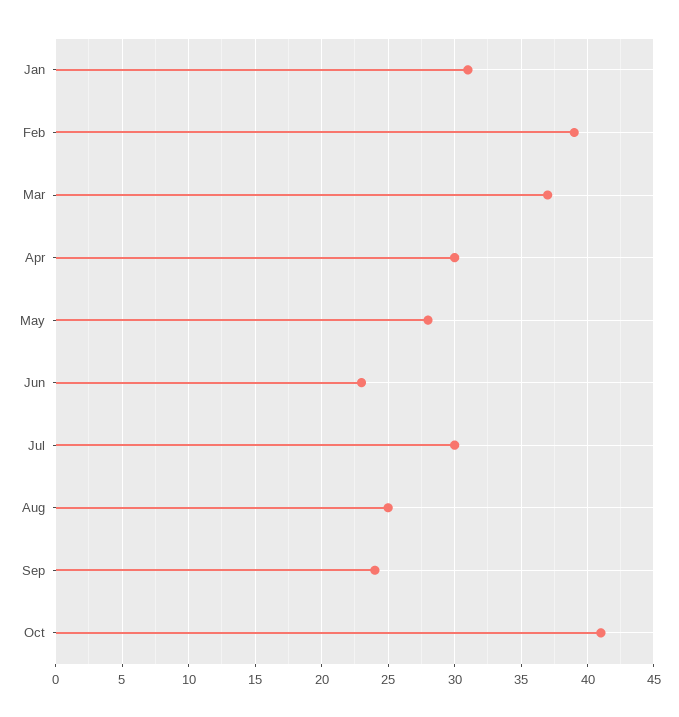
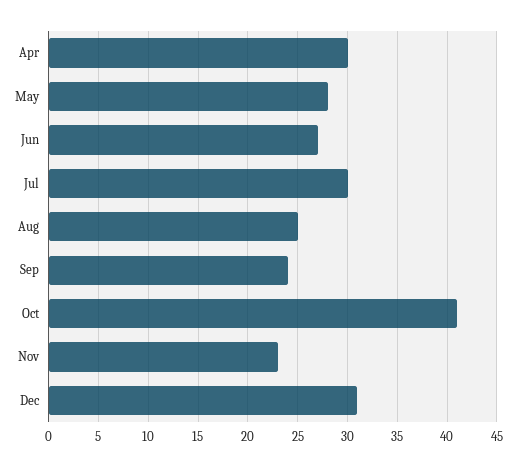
Jan: 31 -> none
Feb: 39 -> none
Mar: 37 -> none
Jun: 23 -> 27
Nov: none -> 23
Dec: none -> 31

